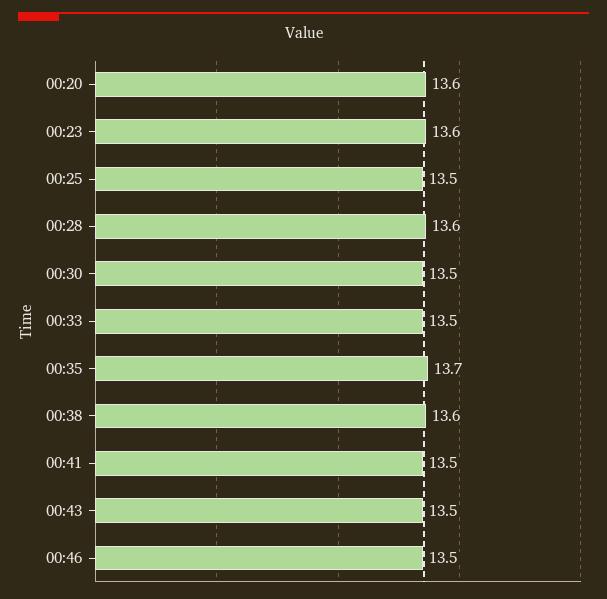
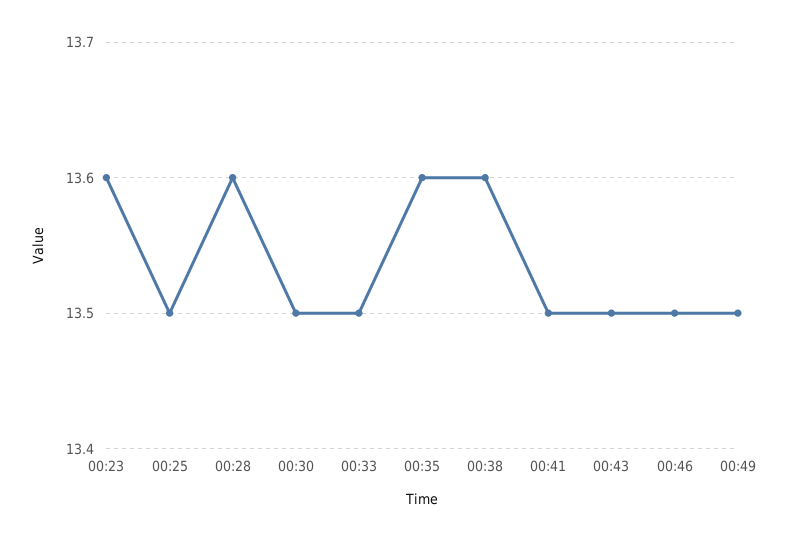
00:20: 13.6 -> none
00:35: 13.7 -> 13.6
00:49: none -> 13.5

